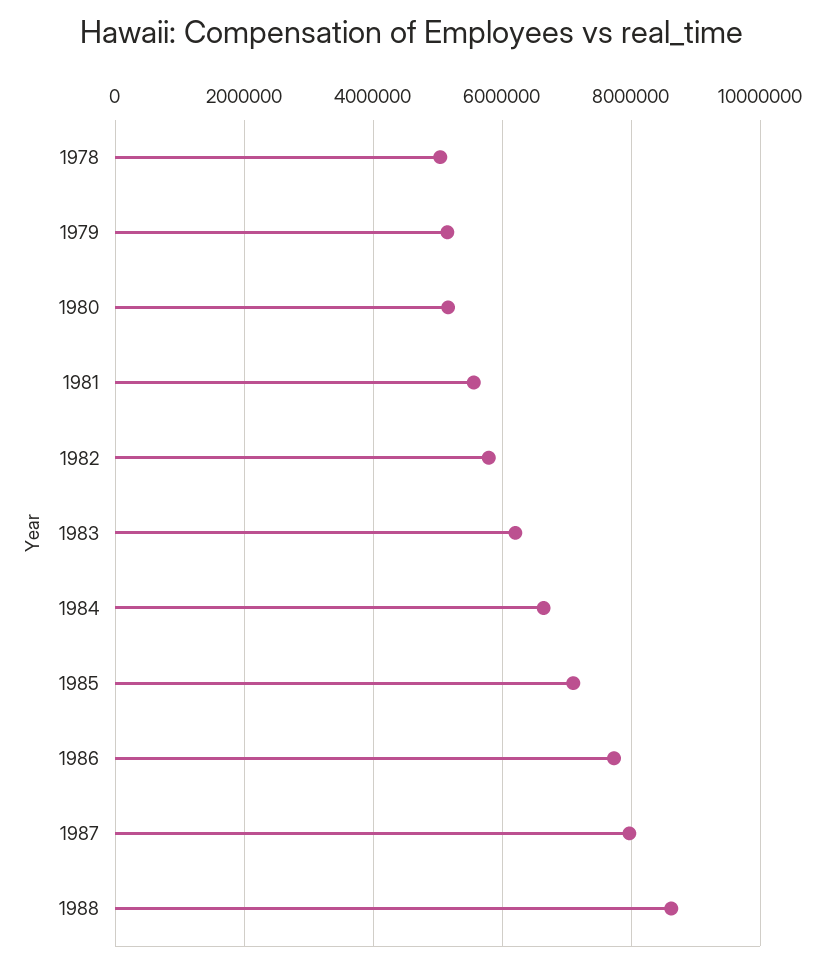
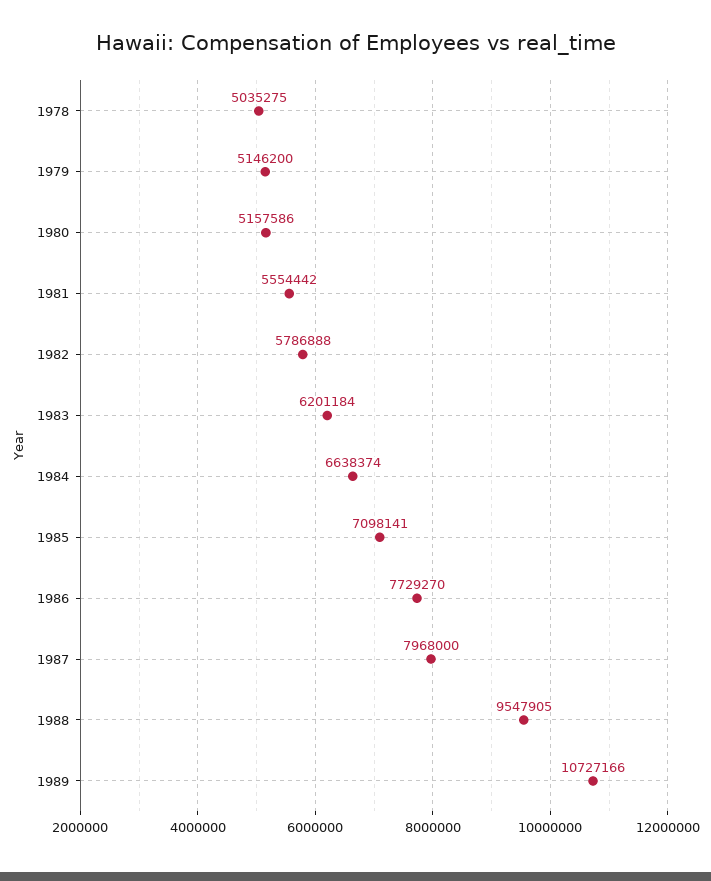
1988: 8600000 -> 9547905
1989: none -> 10727166

